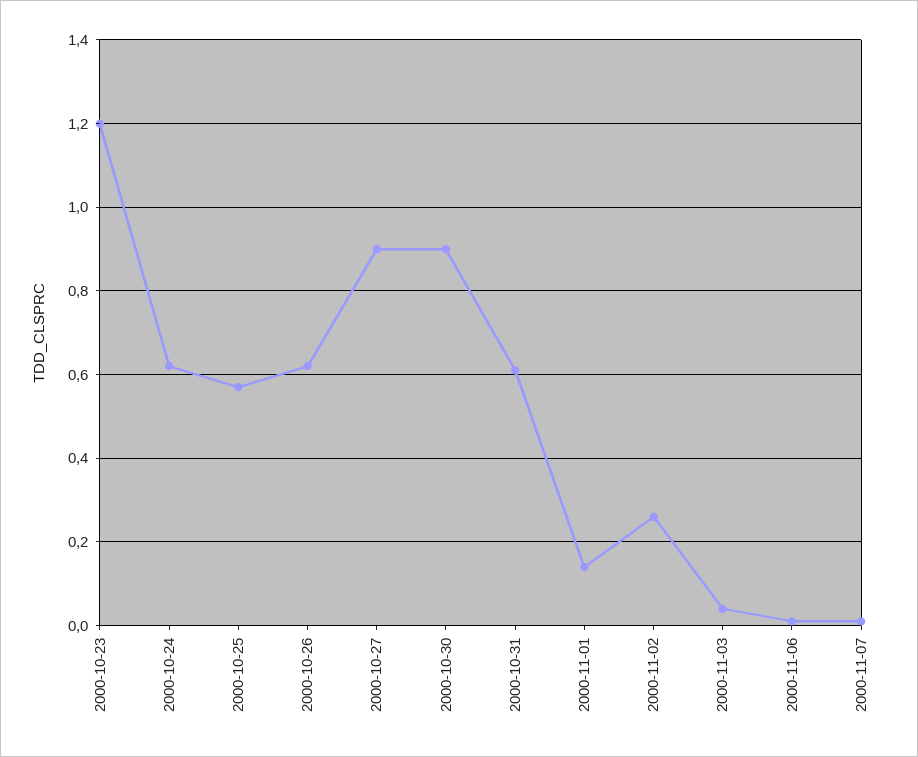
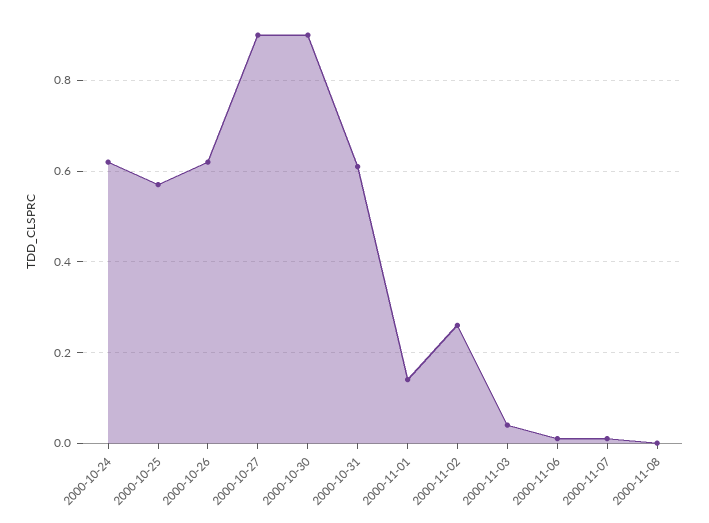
2000-10-23: 1.2 -> none
2000-11-08: none -> 0

